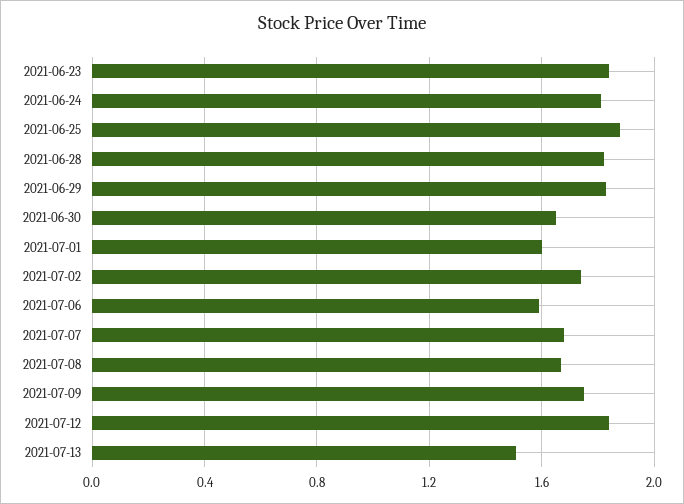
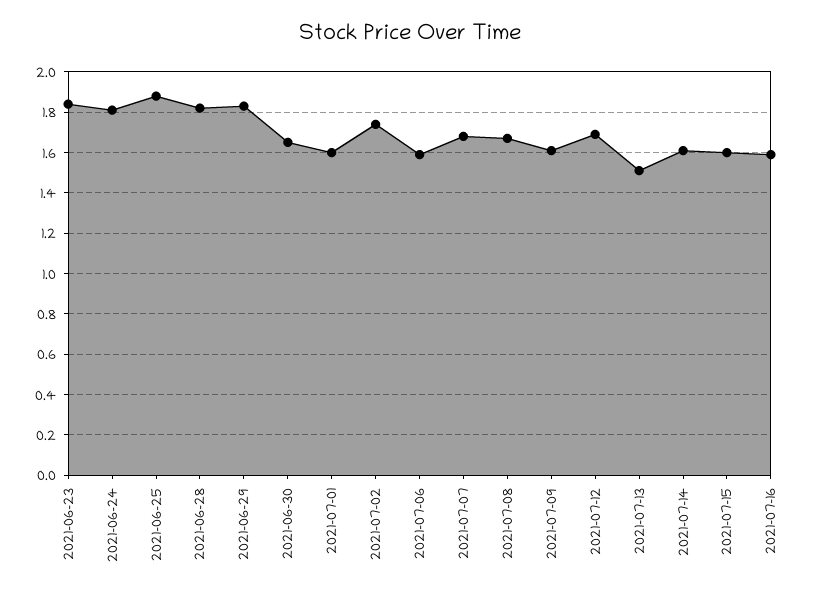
2021-07-09: 1.75 -> 1.6
2021-07-12: 1.85 -> 1.7
2021-07-14: none -> 1.6
2021-07-15: none -> 1.6
2021-07-16: none -> 1.6

